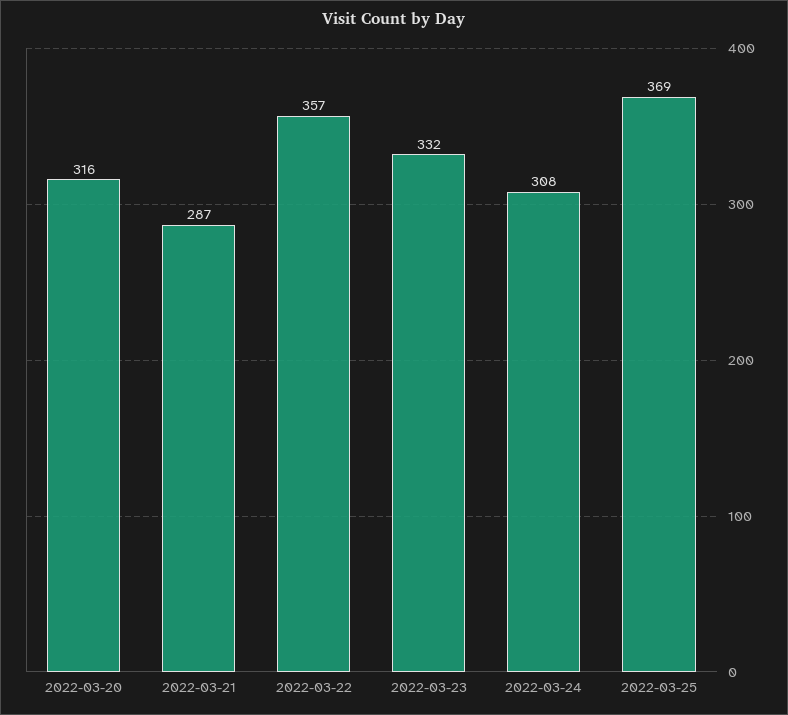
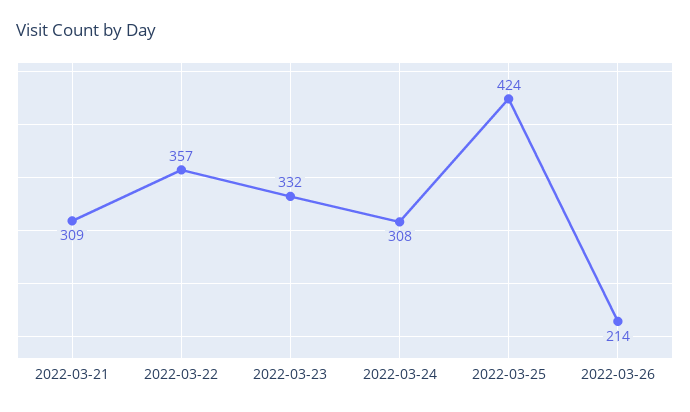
2022-03-20: 316 -> none
2022-03-21: 287 -> 309
2022-03-25: 369 -> 424
2022-03-26: none -> 214

